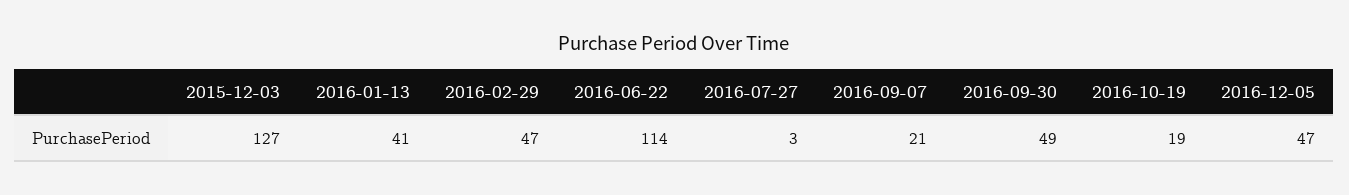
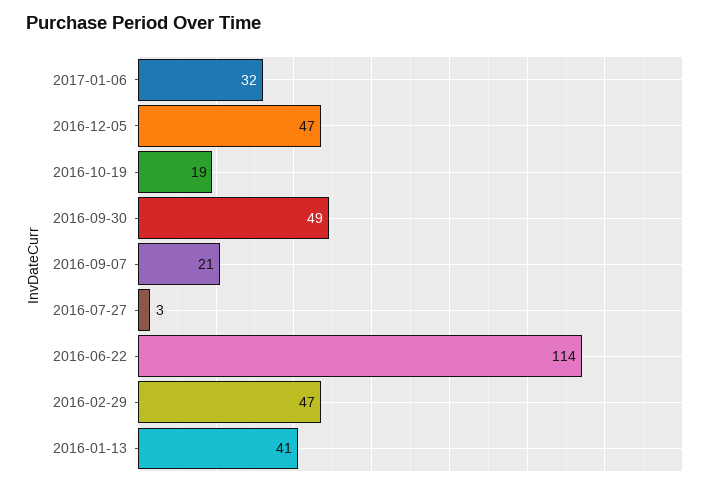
2015-12-03: 127 -> none
2017-01-06: none -> 32

